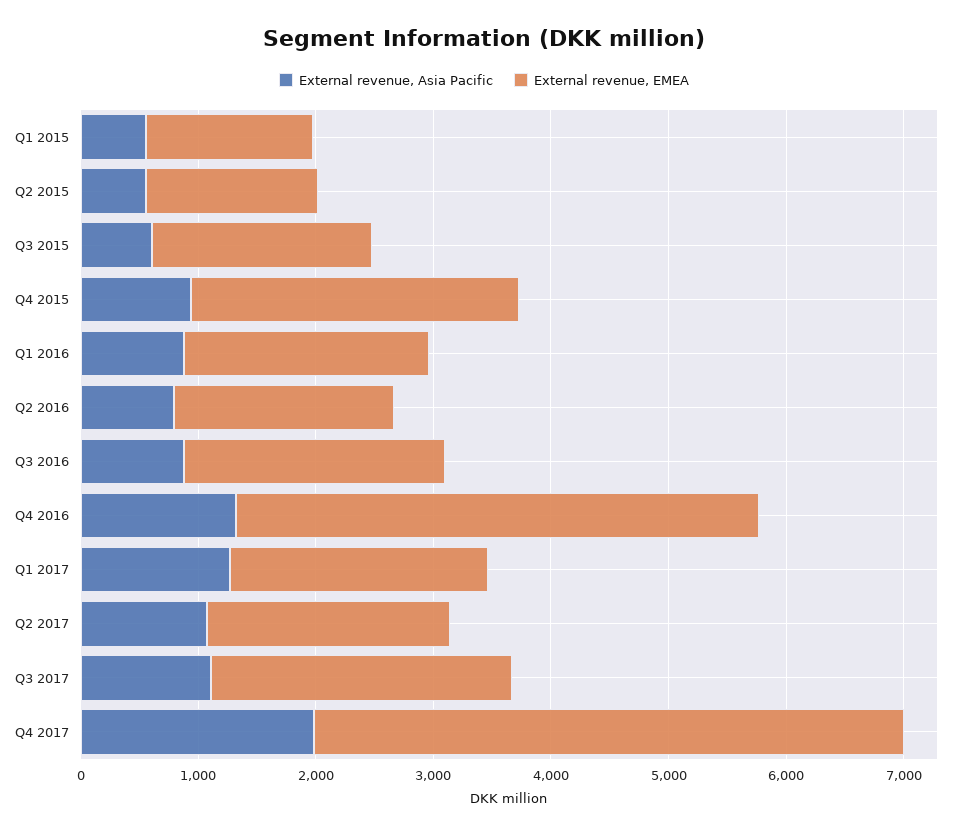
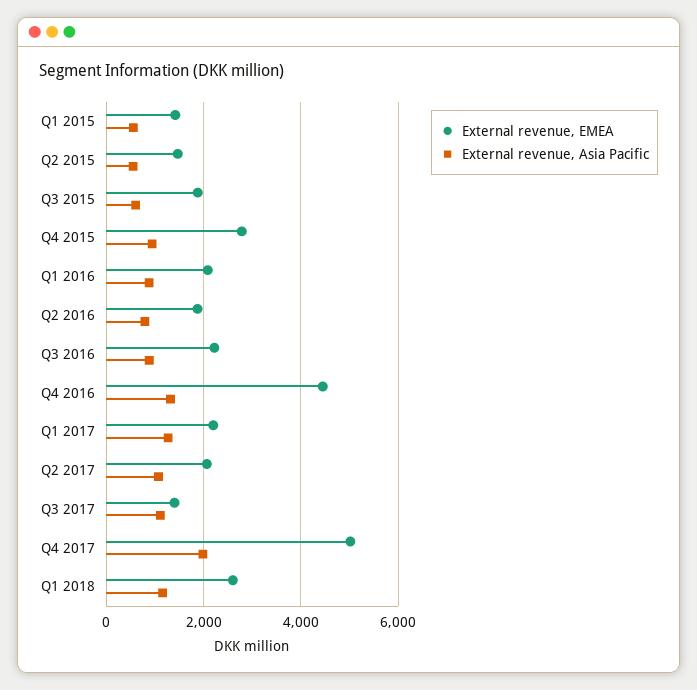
External revenue, EMEA, Q3 2017: 2600 -> 1400
External revenue, EMEA, Q1 2018: none -> 2600
External revenue, Asia Pacific, Q1 2018: none -> 1200

